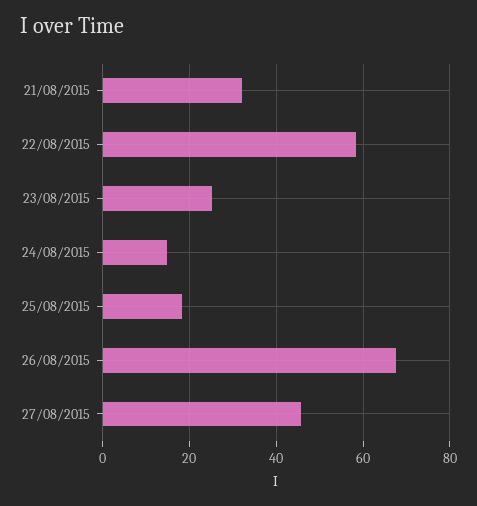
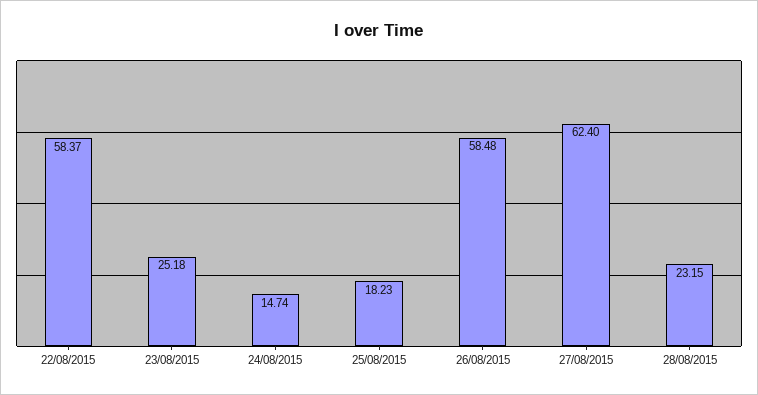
21/08/2015: 32 -> none
26/08/2015: 68 -> 58.48
27/08/2015: 46 -> 62.4
28/08/2015: none -> 23.15

